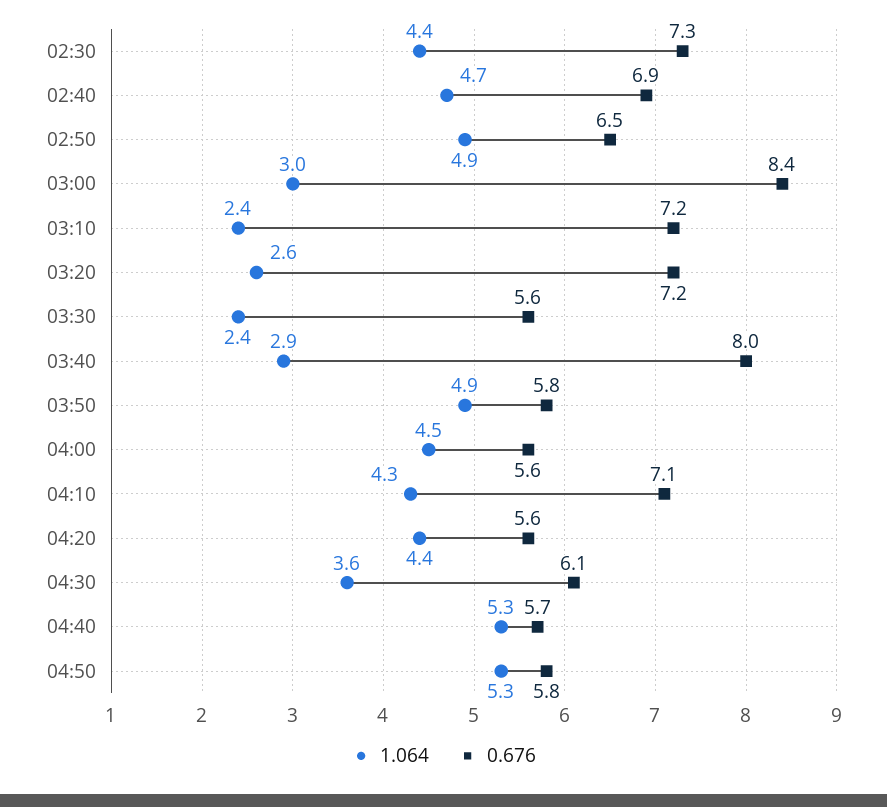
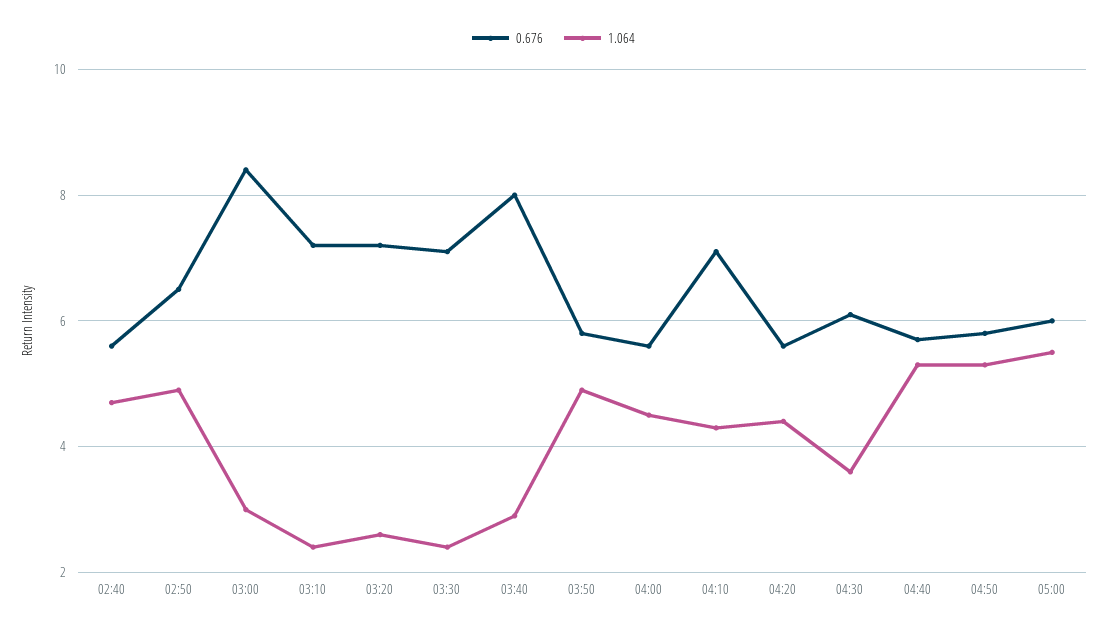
1.064, 02:30: 4.4 -> none
0.676, 02:30: 7.3 -> none
0.676, 02:40: 6.9 -> 5.5
0.676, 03:30: 5.6 -> 7
0.676, 05:00: none -> 6
1.064, 05:00: none -> 5.5

